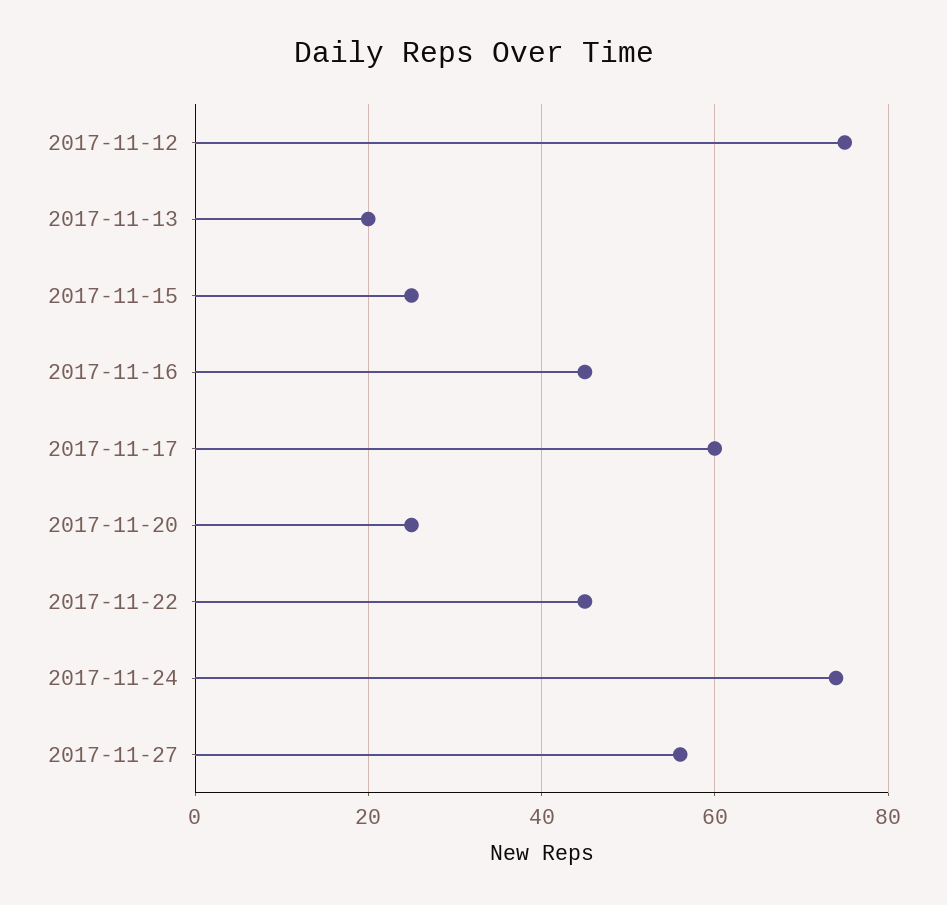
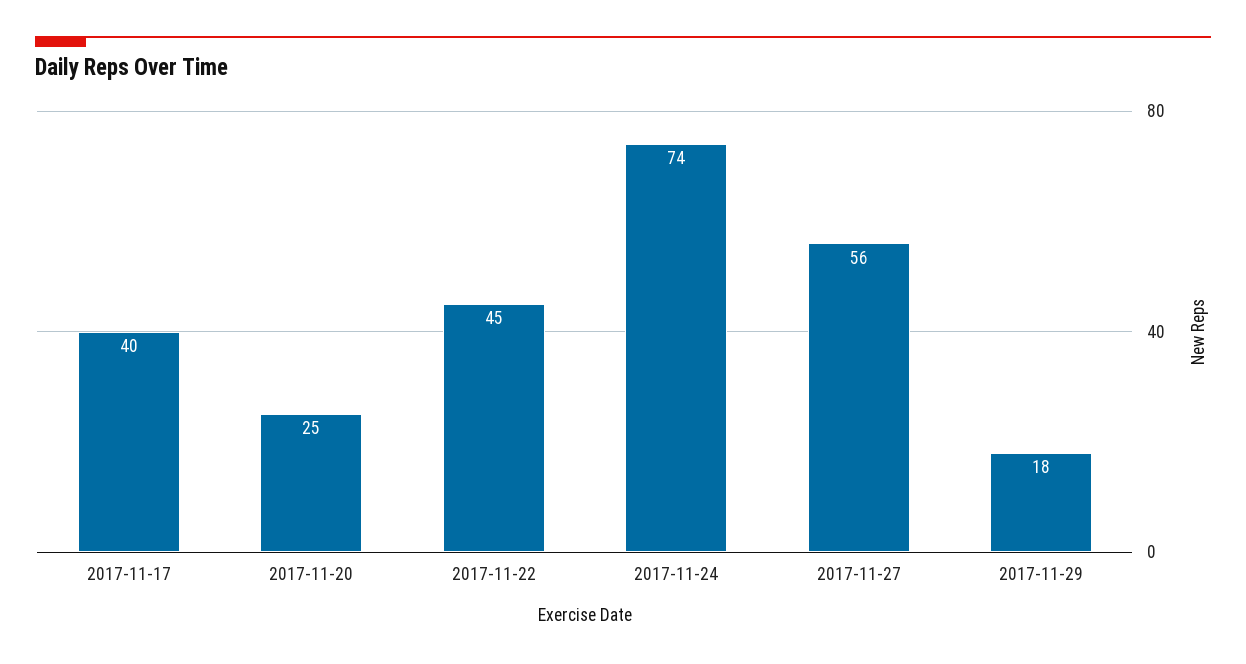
2017-11-12: 75 -> none
2017-11-13: 20 -> none
2017-11-15: 25 -> none
2017-11-16: 45 -> none
2017-11-17: 60 -> 40
2017-11-29: none -> 18

